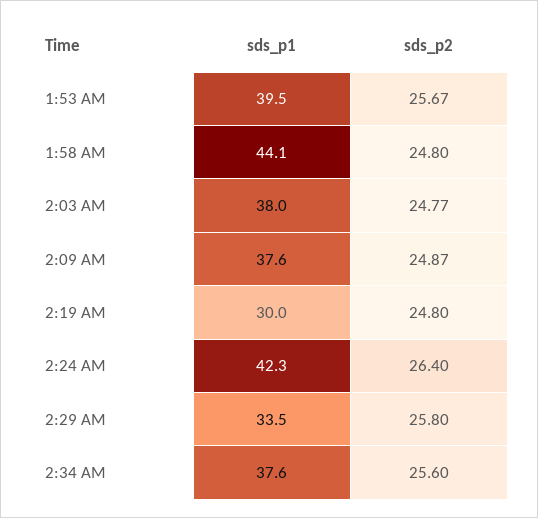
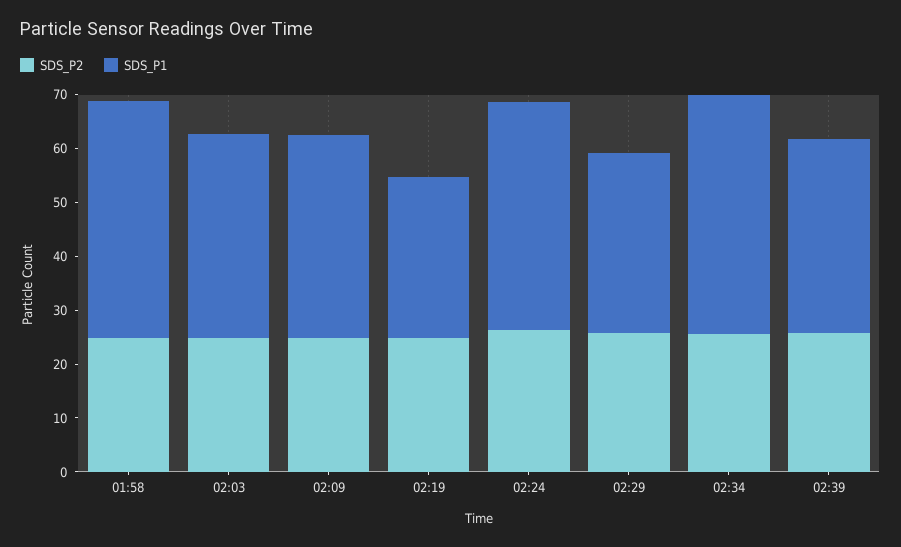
sds_p1, 1:53 AM: 39.5 -> none
sds_p2, 1:53 AM: 25.67 -> none
sds_p1, 2:34 AM: 37.6 -> 44
sds_p2, 02:39: none -> 26
sds_p1, 02:39: none -> 36

